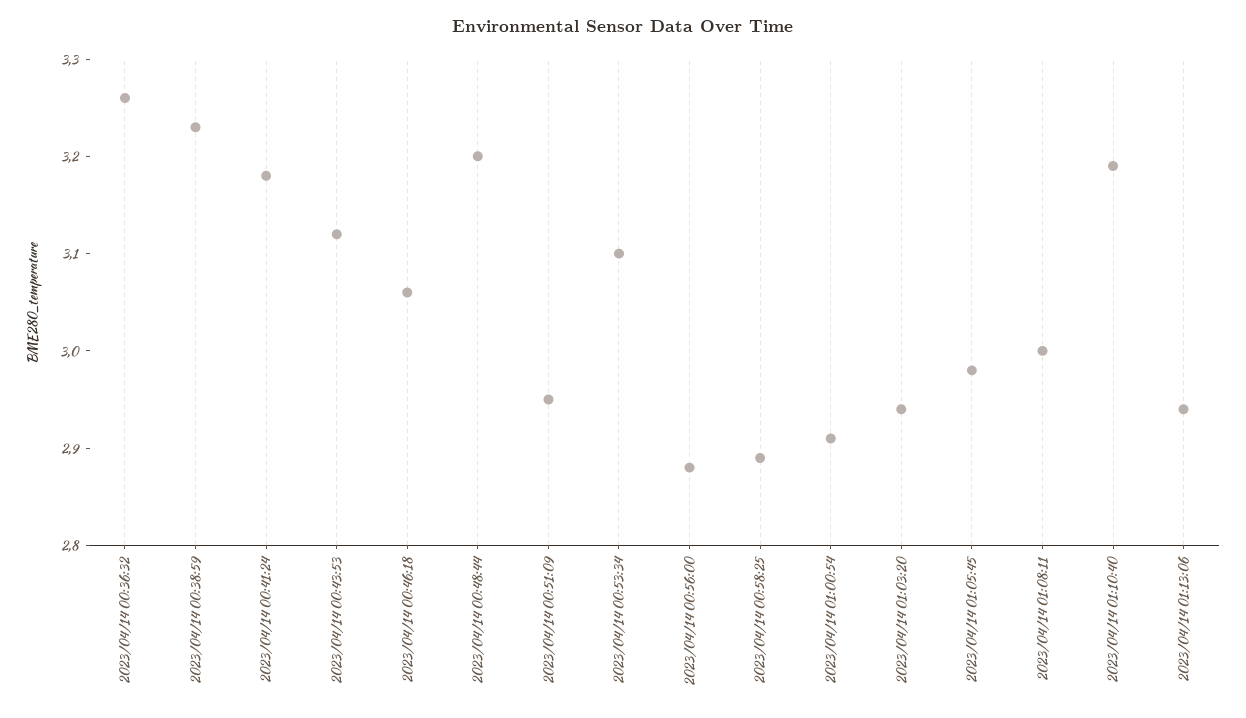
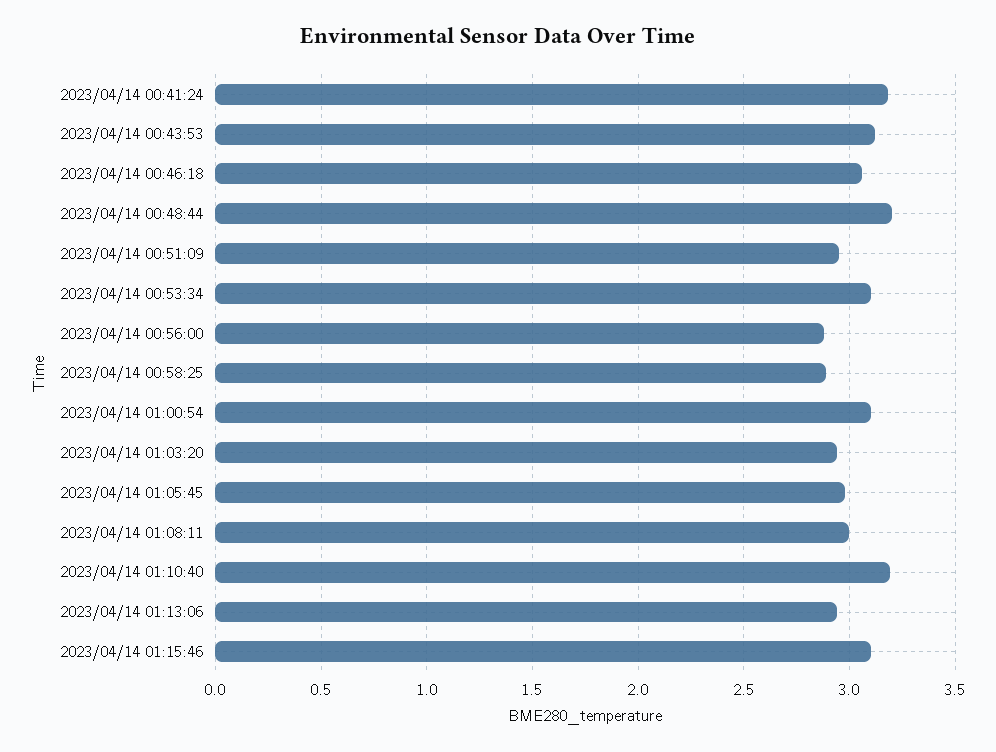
2023/04/14 00:36:32: 3.26 -> none
2023/04/14 00:38:59: 3.23 -> none
2023/04/14 01:00:54: 2.91 -> 3.1
2023/04/14 01:15:46: none -> 3.1

